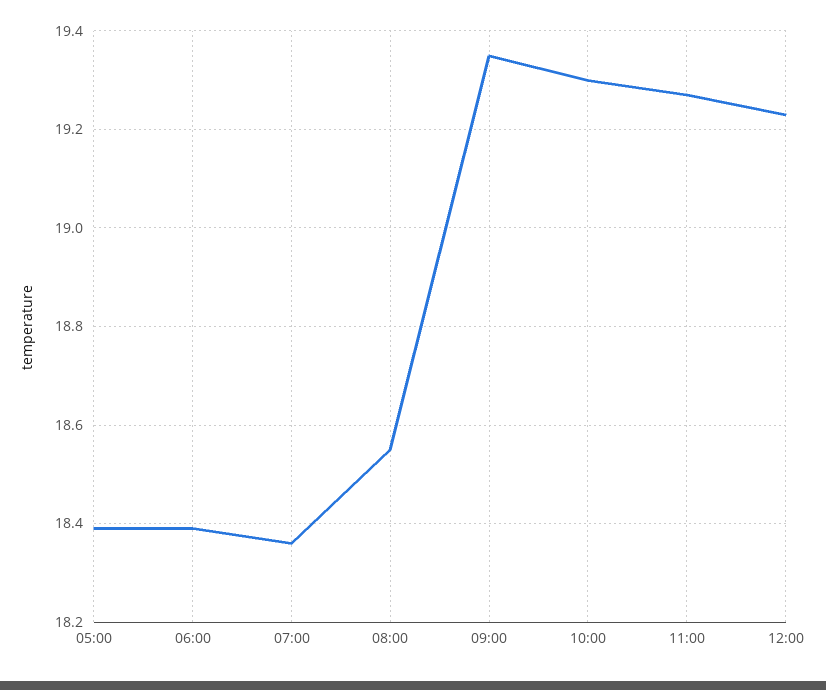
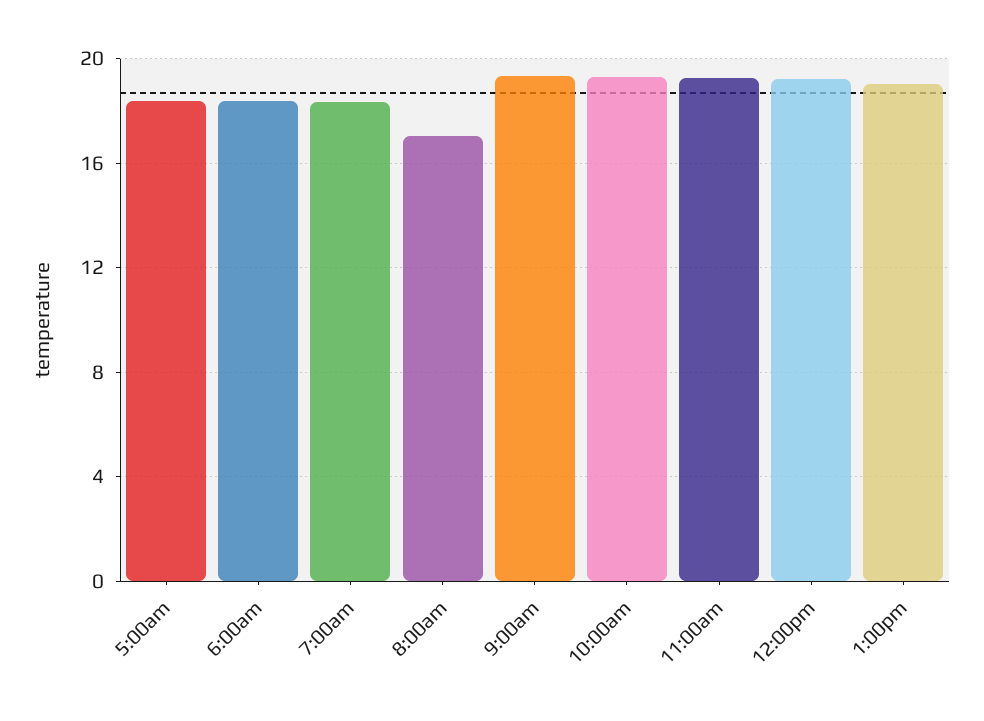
08:00: 18.55 -> 17
1:00pm: none -> 19

